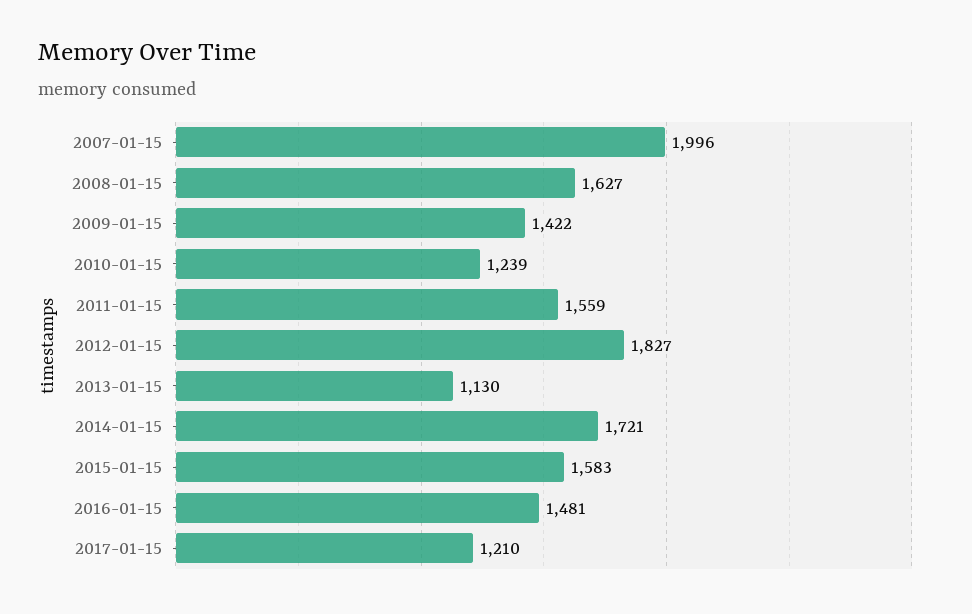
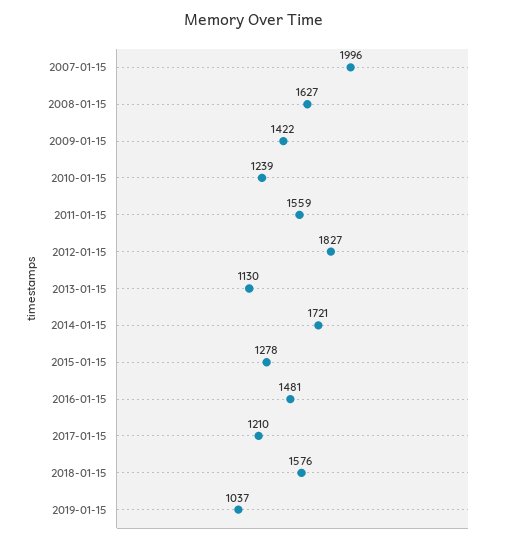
2015-01-15: 1583 -> 1278
2018-01-15: none -> 1576
2019-01-15: none -> 1037

